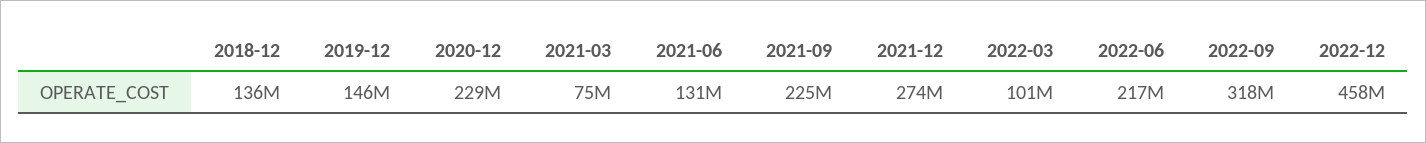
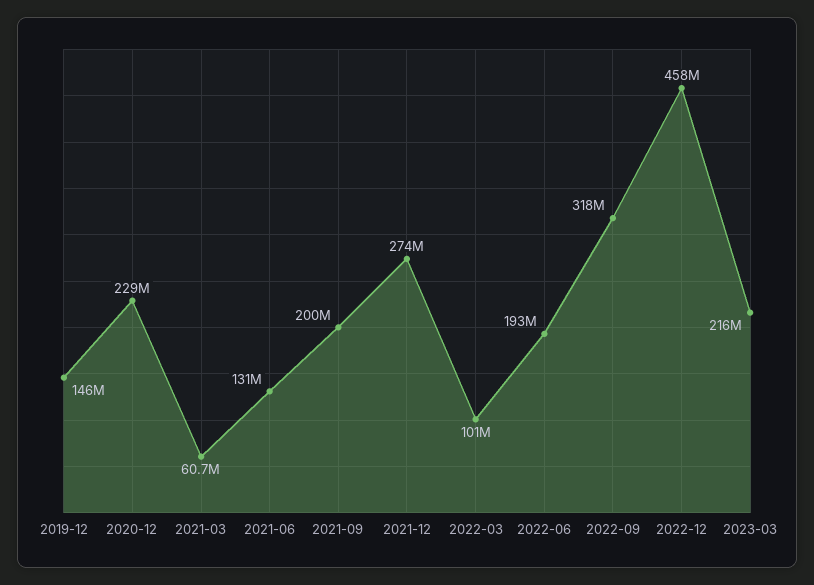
2018-12: 136000000 -> none
2021-03: 75000000 -> 60700000
2021-09: 225000000 -> 200000000
2022-06: 217000000 -> 193000000
2023-03: none -> 216000000

